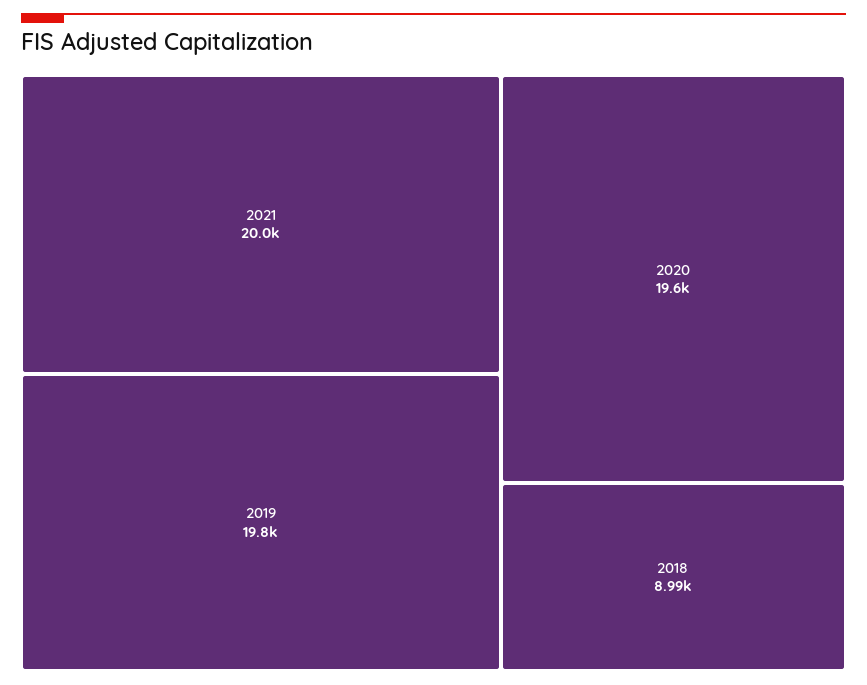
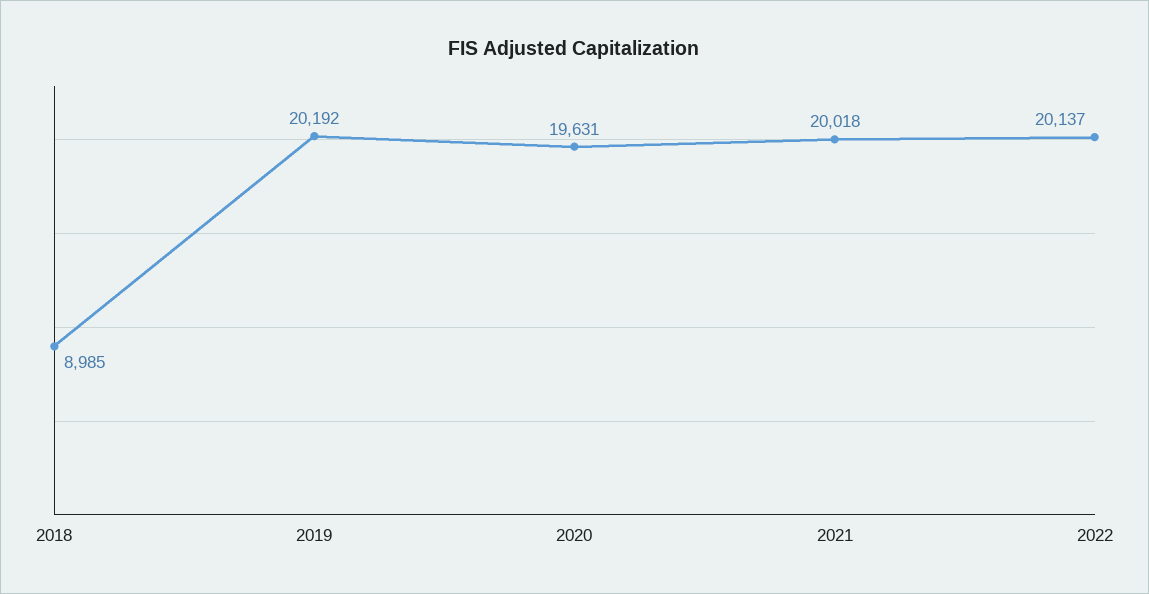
2019: 19800 -> 20192
2022: none -> 20137

